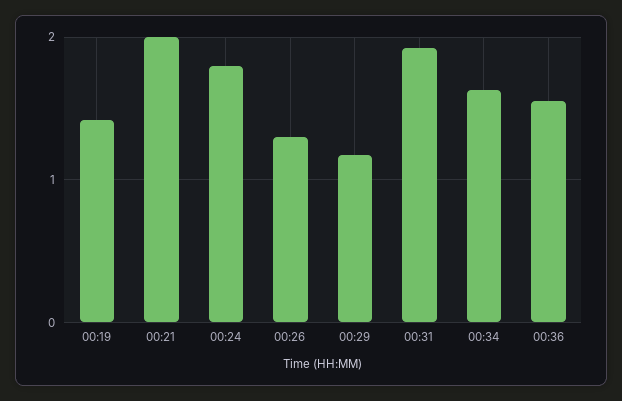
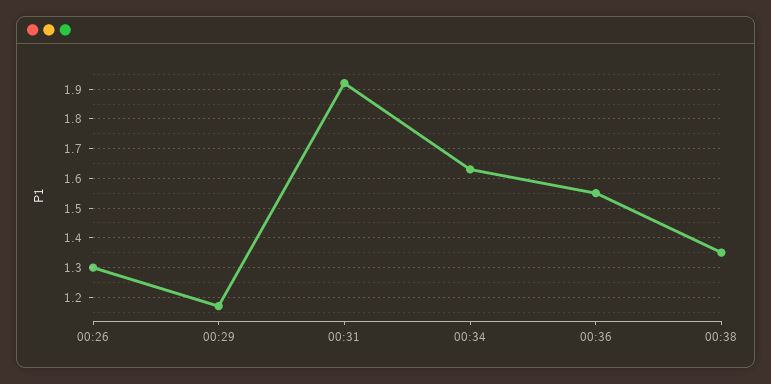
00:19: 1.4 -> none
00:21: 2 -> none
00:24: 1.8 -> none
00:38: none -> 1.35

